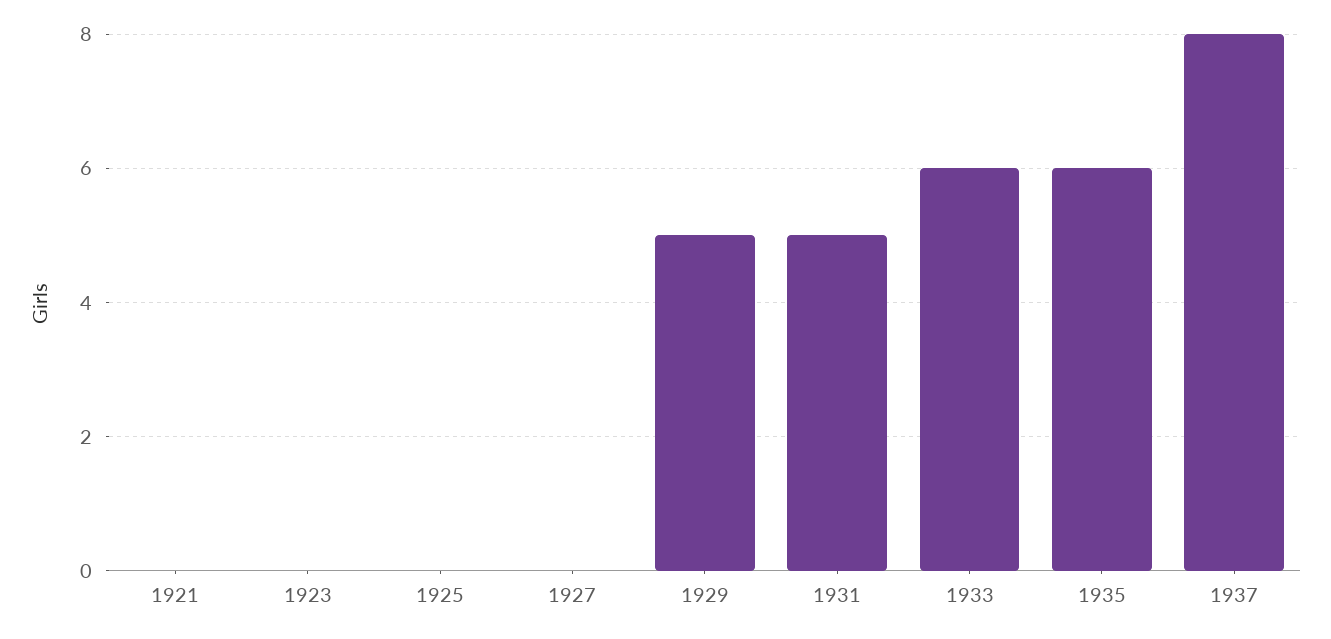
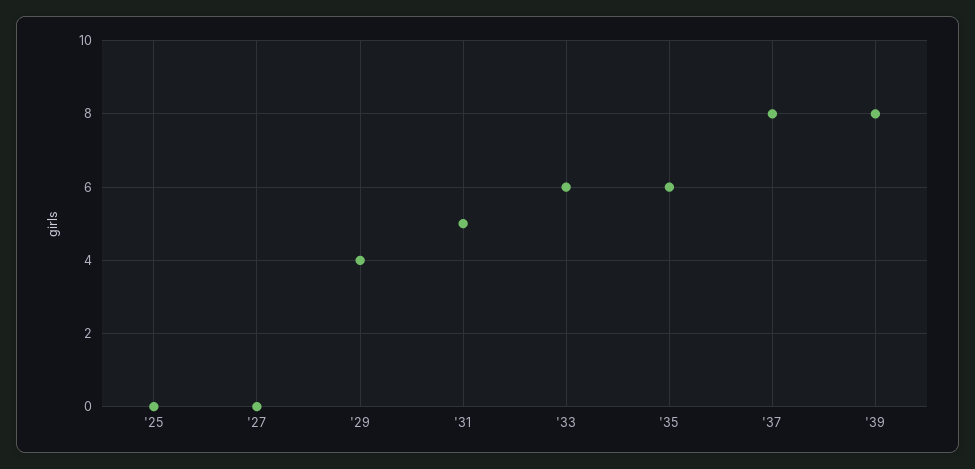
1921: 0 -> none
1923: 0 -> none
1929: 5 -> 4
'39: none -> 8

